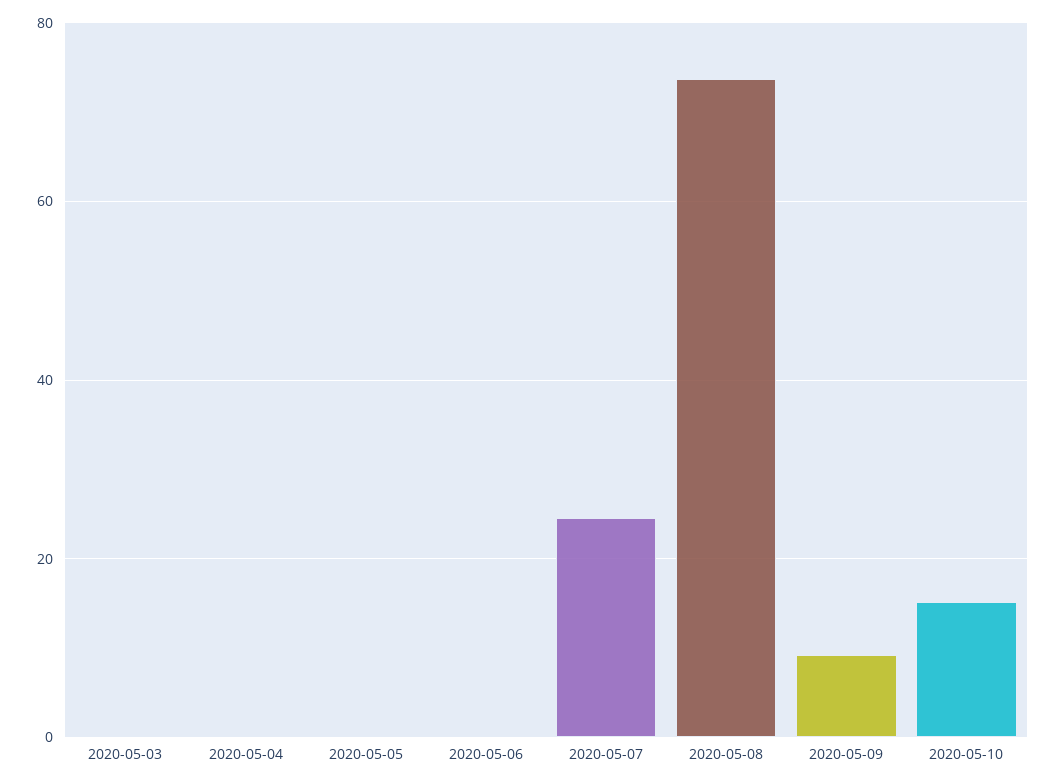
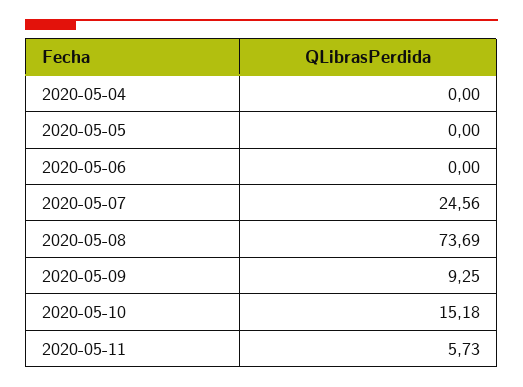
2020-05-03: 0 -> none
2020-05-11: none -> 5.73

